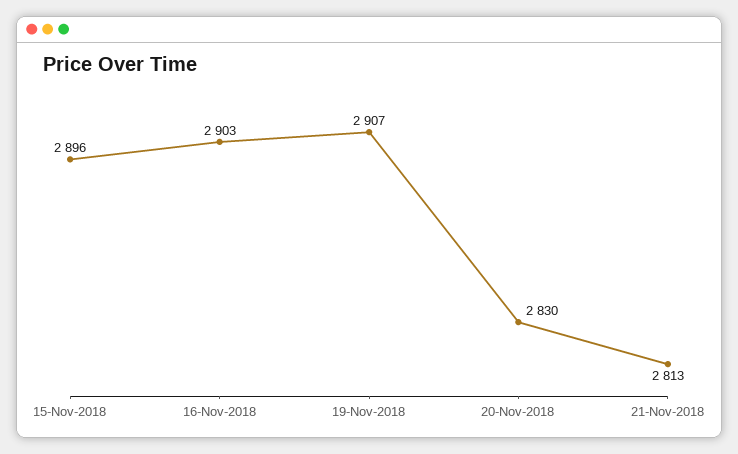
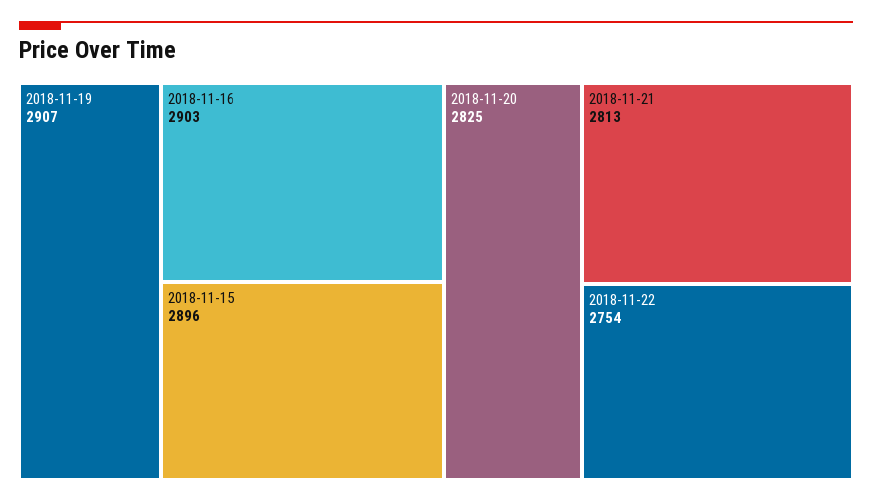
20-Nov-2018: 2830 -> 2825
2018-11-22: none -> 2754

